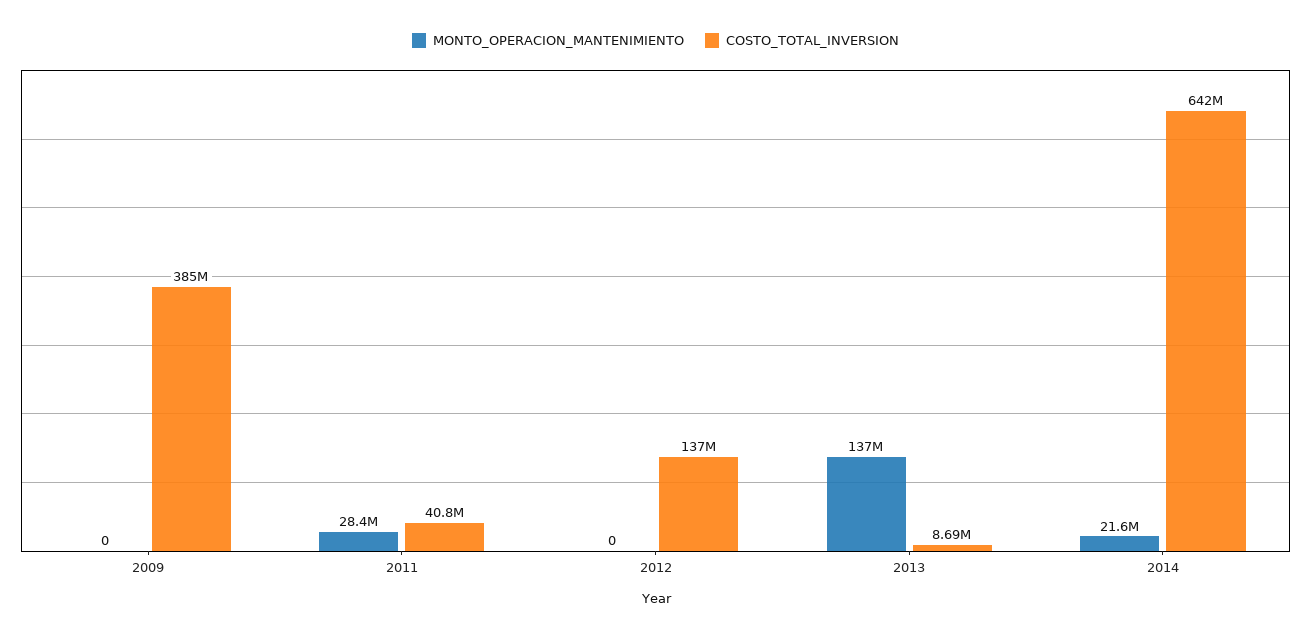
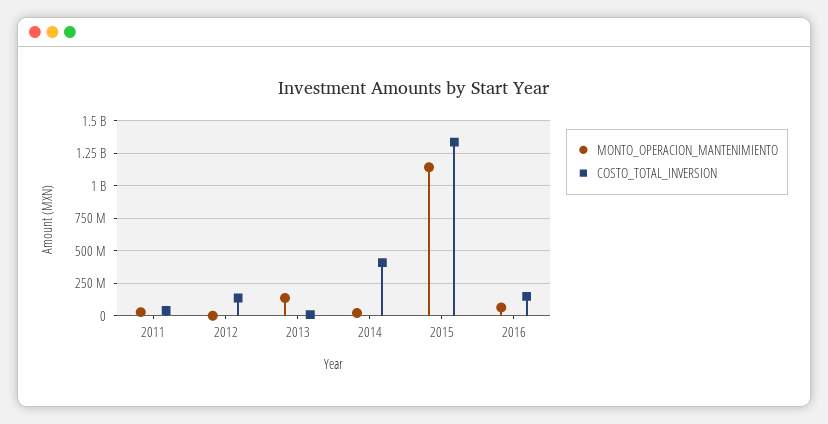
MONTO_OPERACION_MANTENIMIENTO, 2009: 0 -> none
COSTO_TOTAL_INVERSION, 2009: 385000000 -> none
COSTO_TOTAL_INVERSION, 2014: 642000000 -> 400000000
MONTO_OPERACION_MANTENIMIENTO, 2015: none -> 1150000000
COSTO_TOTAL_INVERSION, 2015: none -> 1350000000
MONTO_OPERACION_MANTENIMIENTO, 2016: none -> 50000000
COSTO_TOTAL_INVERSION, 2016: none -> 150000000

